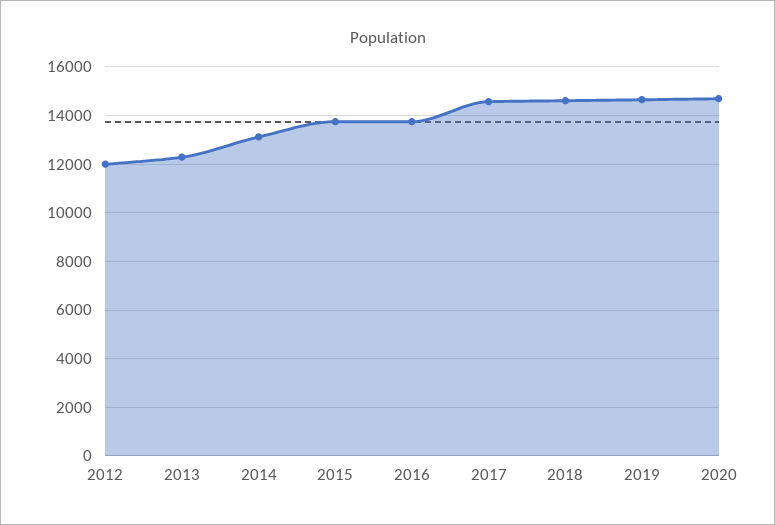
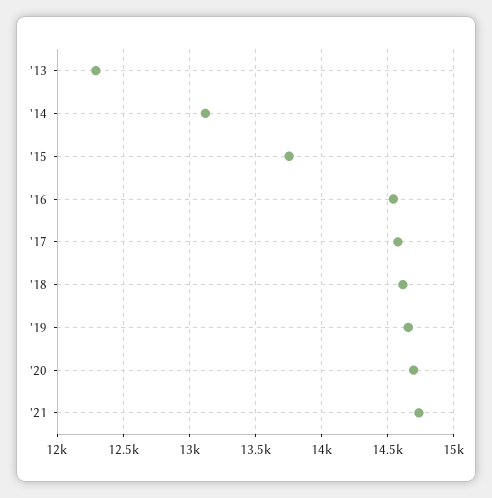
2012: 12000 -> none
2016: 13750 -> 14550
'21: none -> 14750

